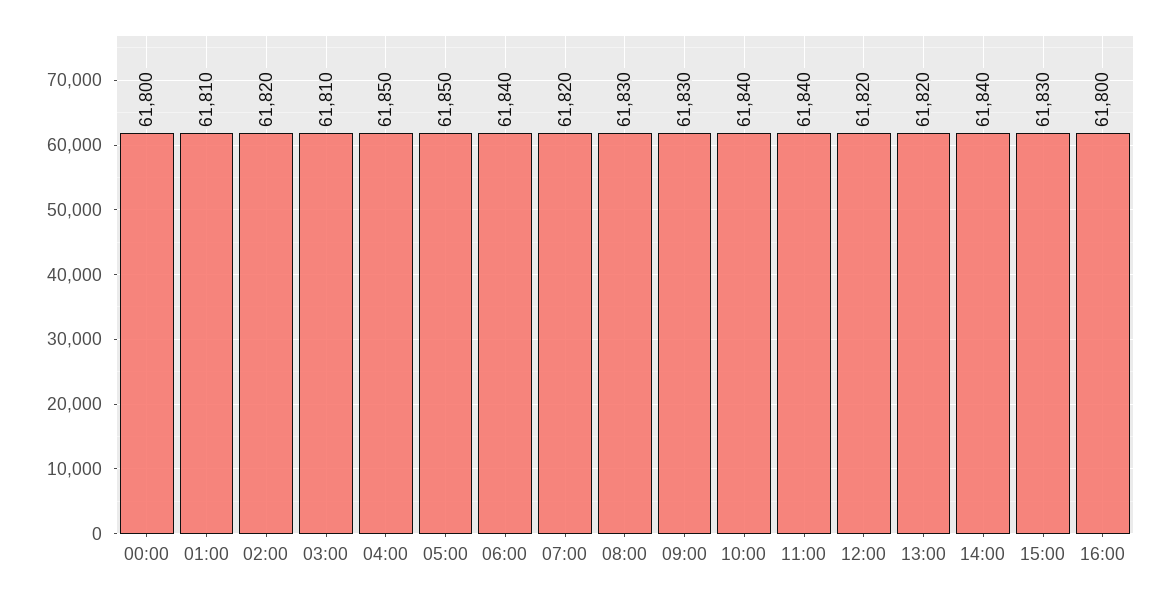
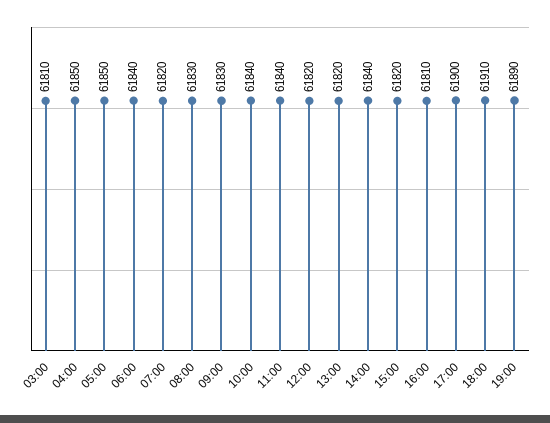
00:00: 61800 -> none
01:00: 61810 -> none
02:00: 61820 -> none
15:00: 61830 -> 61820
16:00: 61800 -> 61810
17:00: none -> 61900
18:00: none -> 61910
19:00: none -> 61890

